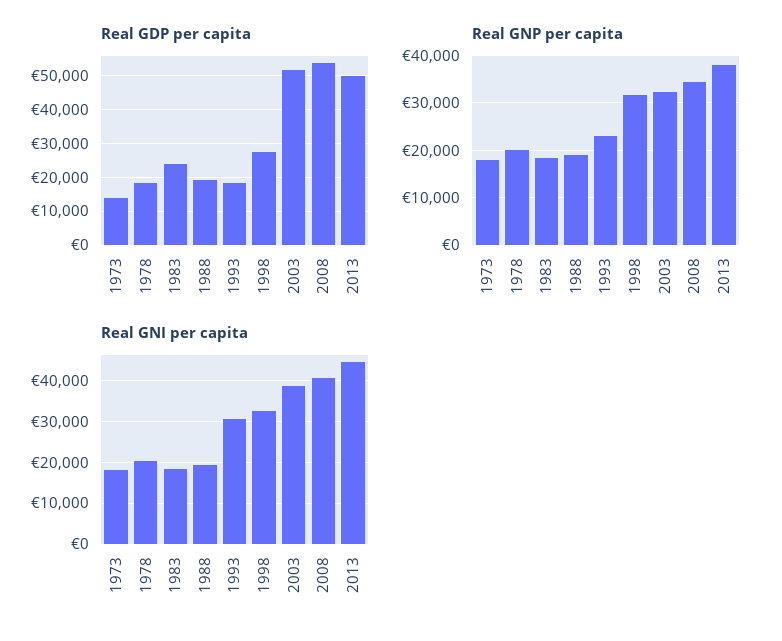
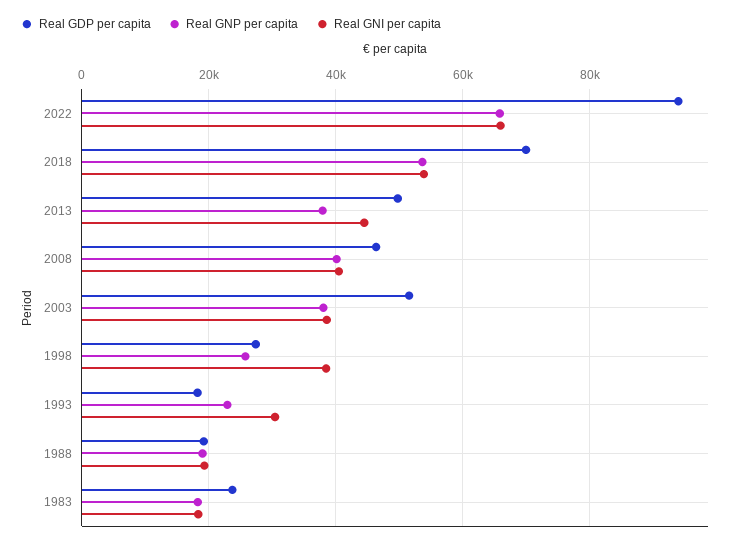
Real GDP per capita, 1973: 14000 -> none
Real GDP per capita, 1978: 18000 -> none
Real GDP per capita, 2008: 54000 -> 46000
Real GNP per capita, 1973: 18000 -> none
Real GNP per capita, 1978: 20000 -> none
Real GNP per capita, 1998: 32000 -> 26000
Real GNP per capita, 2003: 32000 -> 38000
Real GNP per capita, 2008: 34000 -> 40000
Real GNI per capita, 1973: 18000 -> none
Real GNI per capita, 1978: 20000 -> none
Real GNI per capita, 1998: 32000 -> 38000
Real GDP per capita, 2022: none -> 94000
Real GNP per capita, 2022: none -> 66000
Real GNI per capita, 2022: none -> 66000
Real GDP per capita, 2018: none -> 70000
Real GNP per capita, 2018: none -> 54000
Real GNI per capita, 2018: none -> 54000

